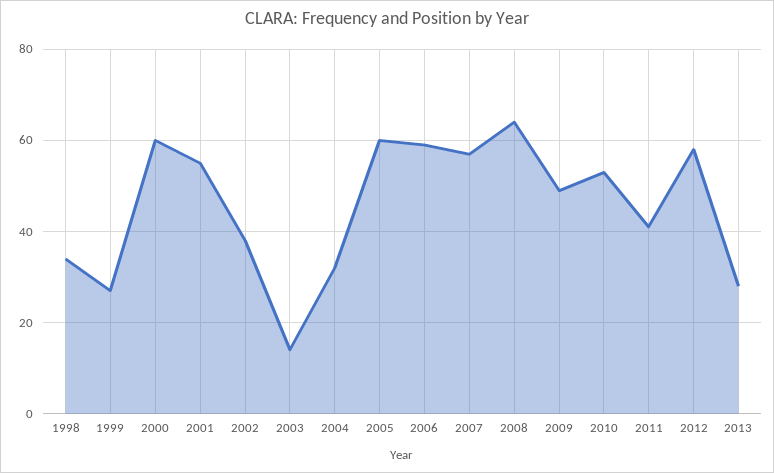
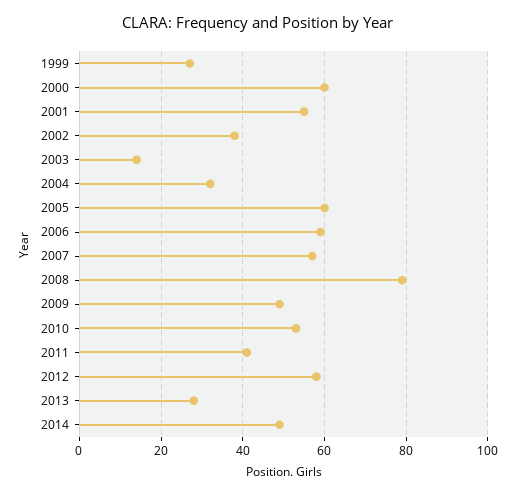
1998: 35 -> none
2008: 65 -> 80
2014: none -> 50

